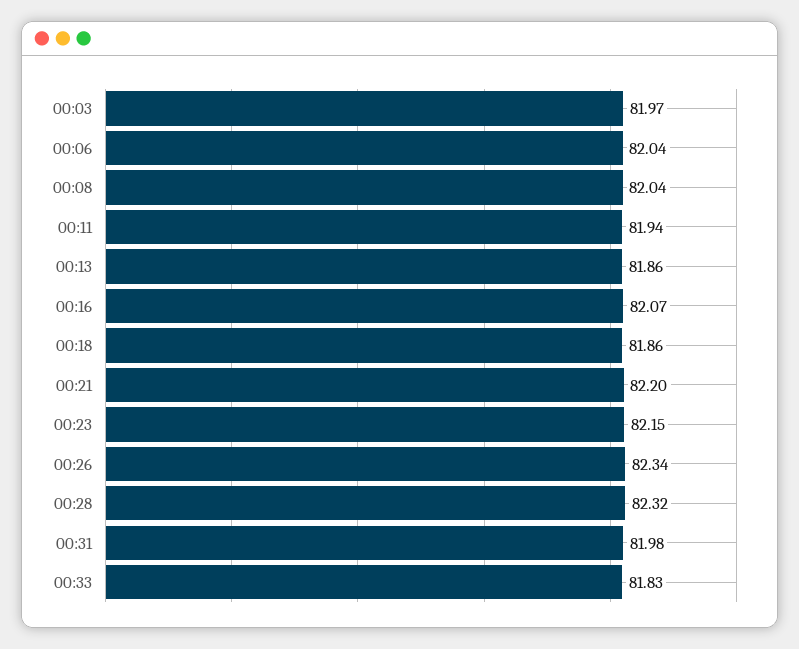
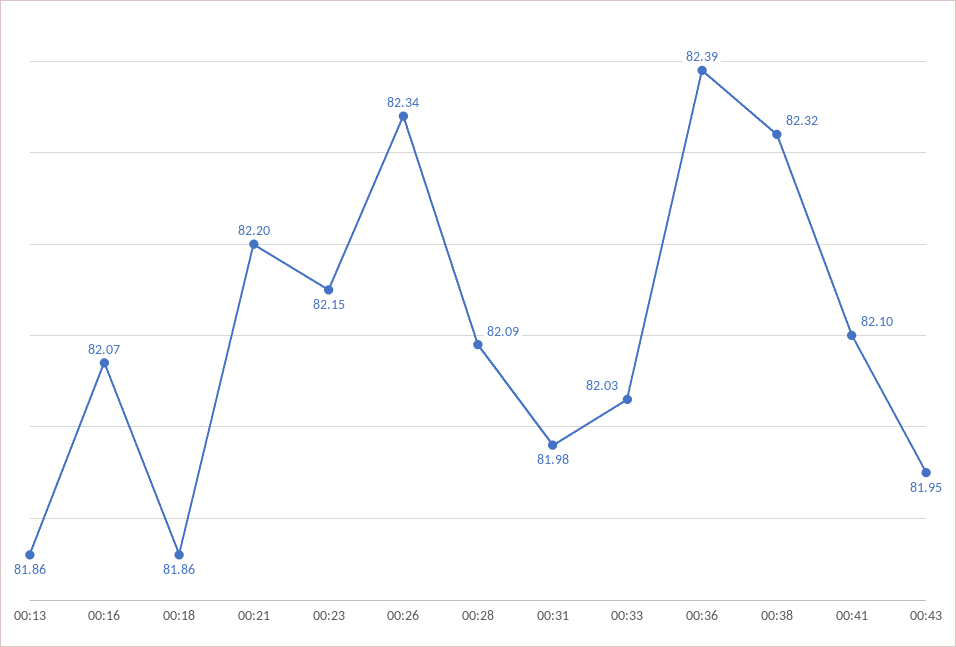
00:03: 81.97 -> none
00:06: 82.04 -> none
00:08: 82.04 -> none
00:11: 81.94 -> none
00:28: 82.32 -> 82.09
00:33: 81.83 -> 82.03
00:36: none -> 82.39
00:38: none -> 82.32
00:41: none -> 82.1
00:43: none -> 81.95

